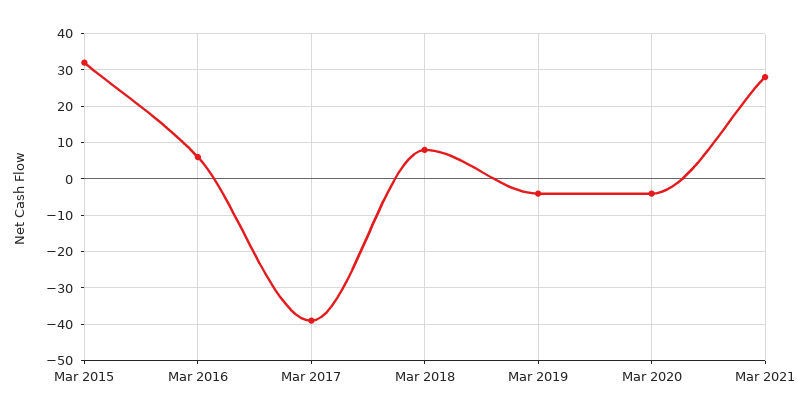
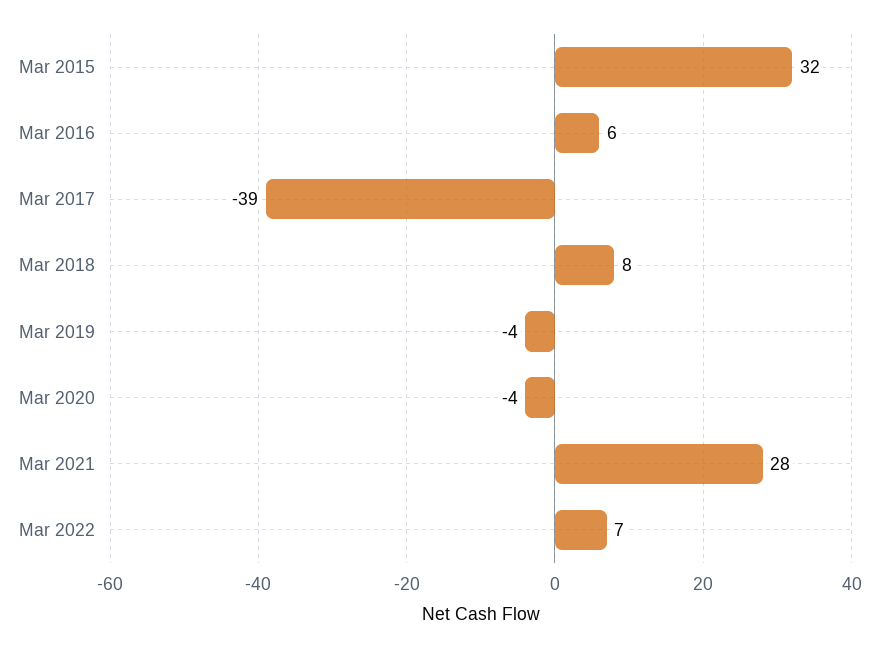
Mar 2022: none -> 7

